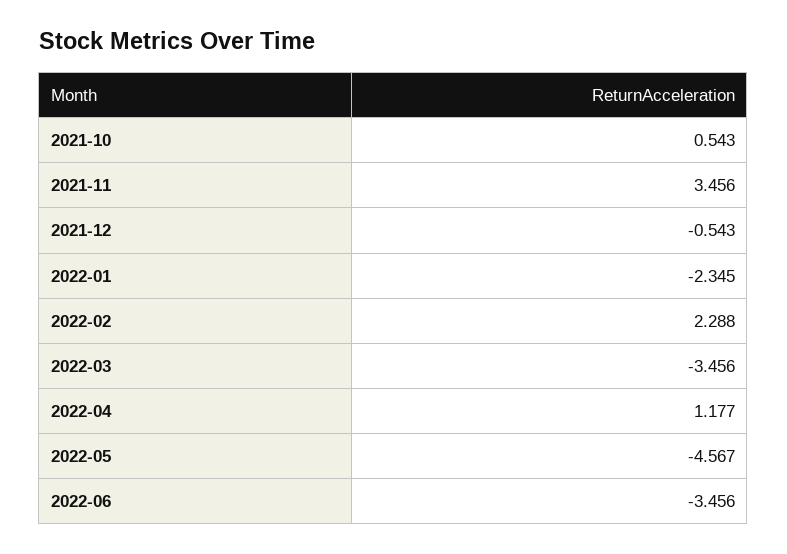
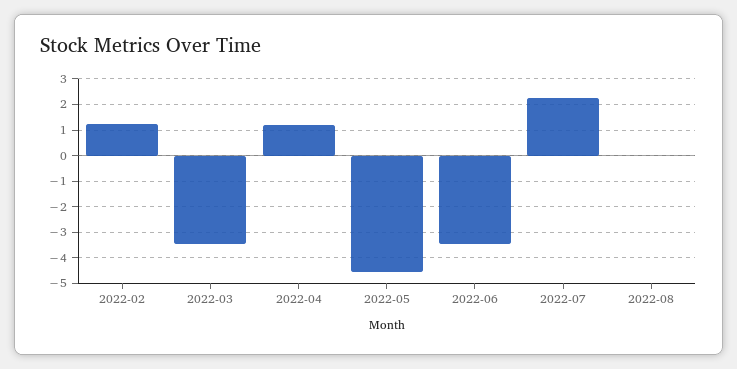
2021-10: 0.543 -> none
2021-11: 3.456 -> none
2021-12: -0.543 -> none
2022-01: -2.345 -> none
2022-02: 2.288 -> 1.25
2022-07: none -> 2.25
2022-08: none -> 0

